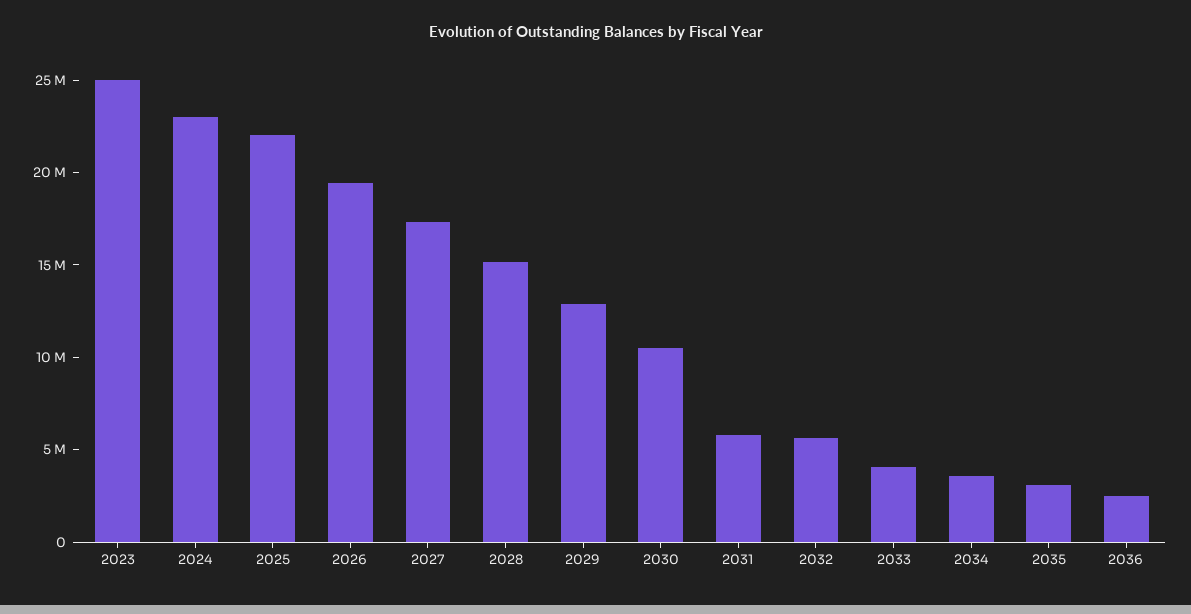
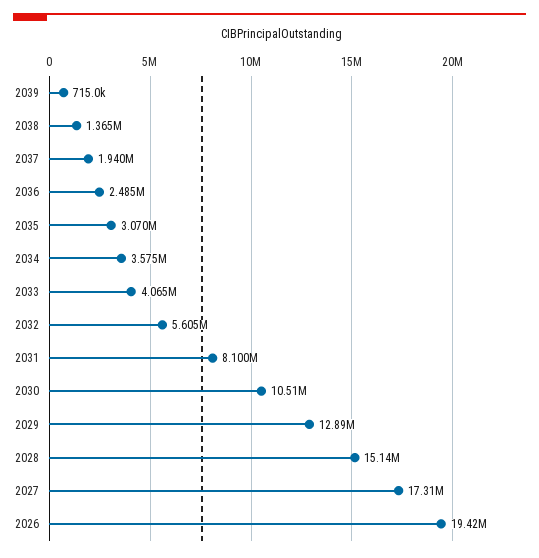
2023: 25000000 -> none
2024: 23000000 -> none
2025: 22000000 -> none
2031: 6000000 -> 8100000
2039: none -> 715000
2038: none -> 1365000
2037: none -> 1940000

